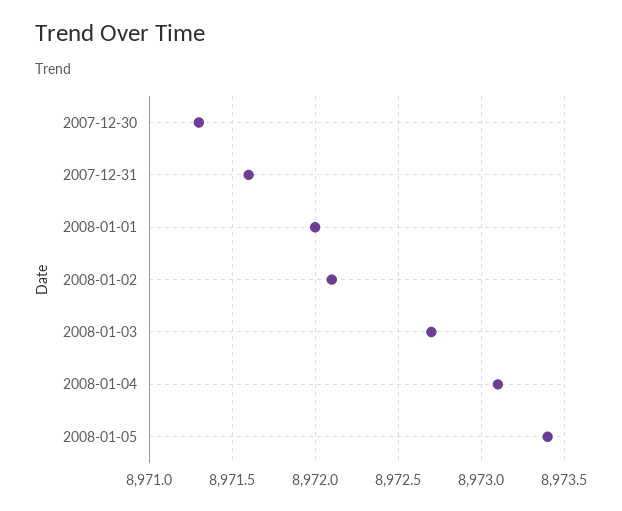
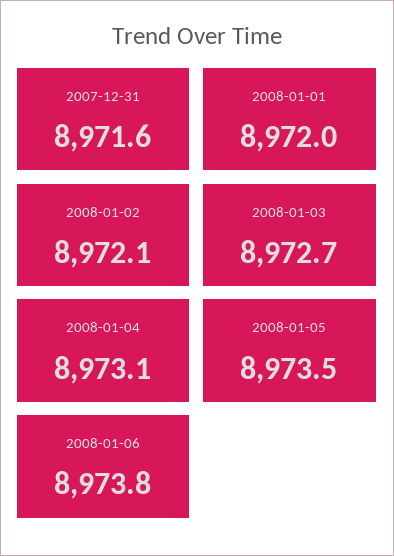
2007-12-30: 8971.3 -> none
2008-01-05: 8973.4 -> 8973.5
2008-01-06: none -> 8973.8

